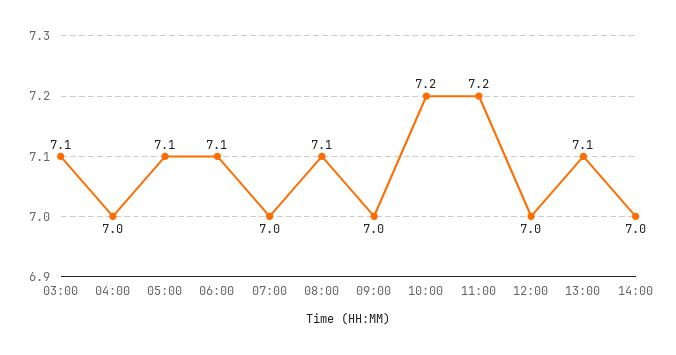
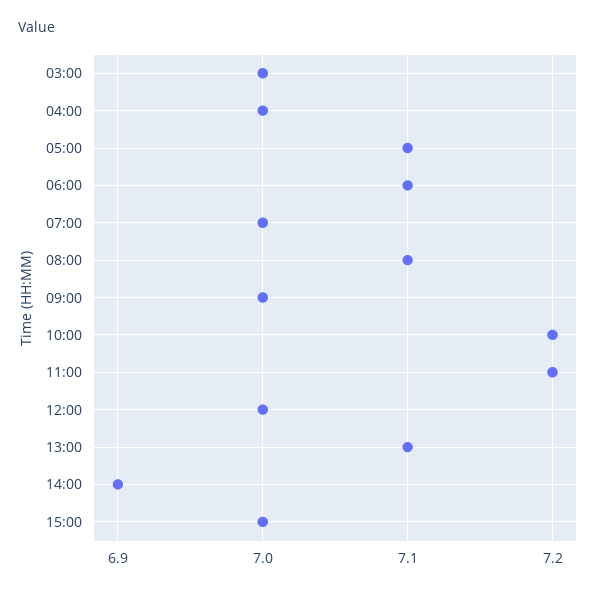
03:00: 7.1 -> 7
14:00: 7 -> 6.9
15:00: none -> 7

